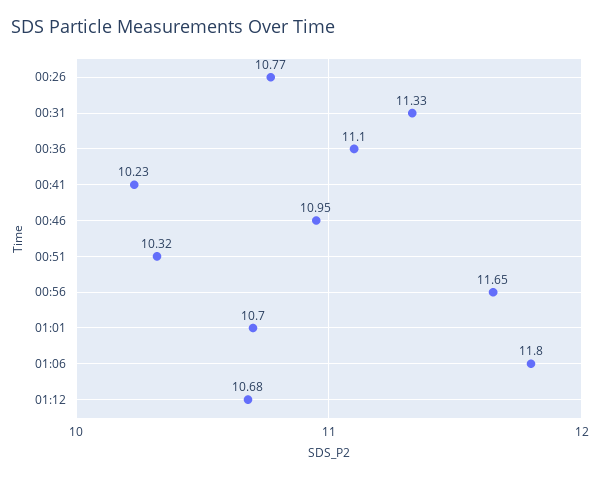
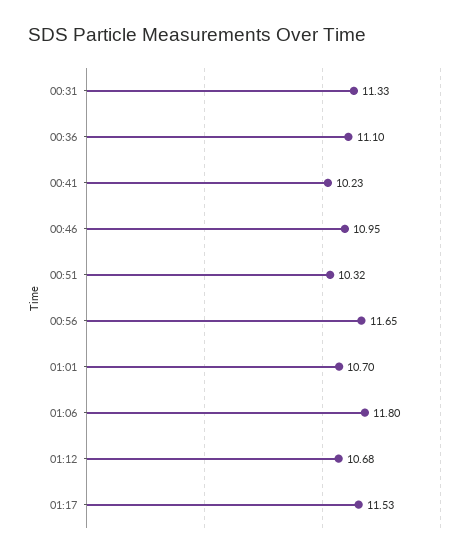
00:26: 10.77 -> none
01:17: none -> 11.53

